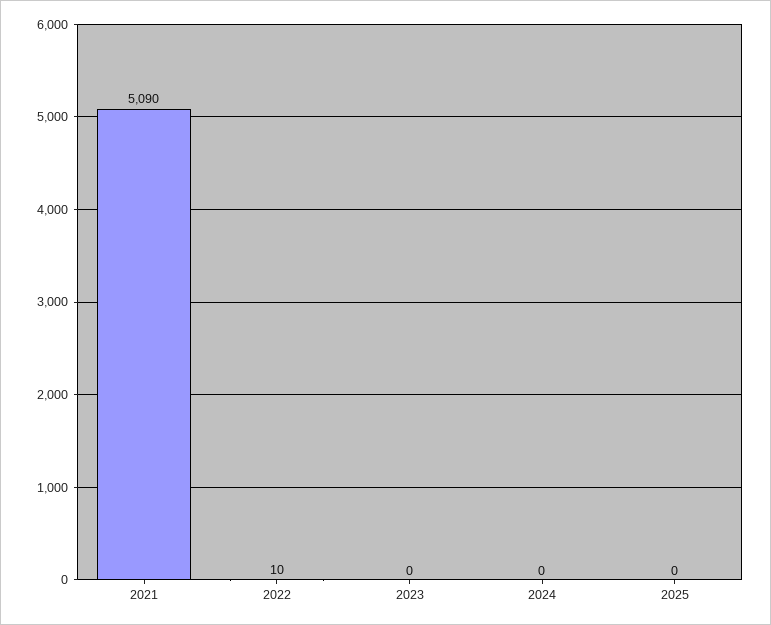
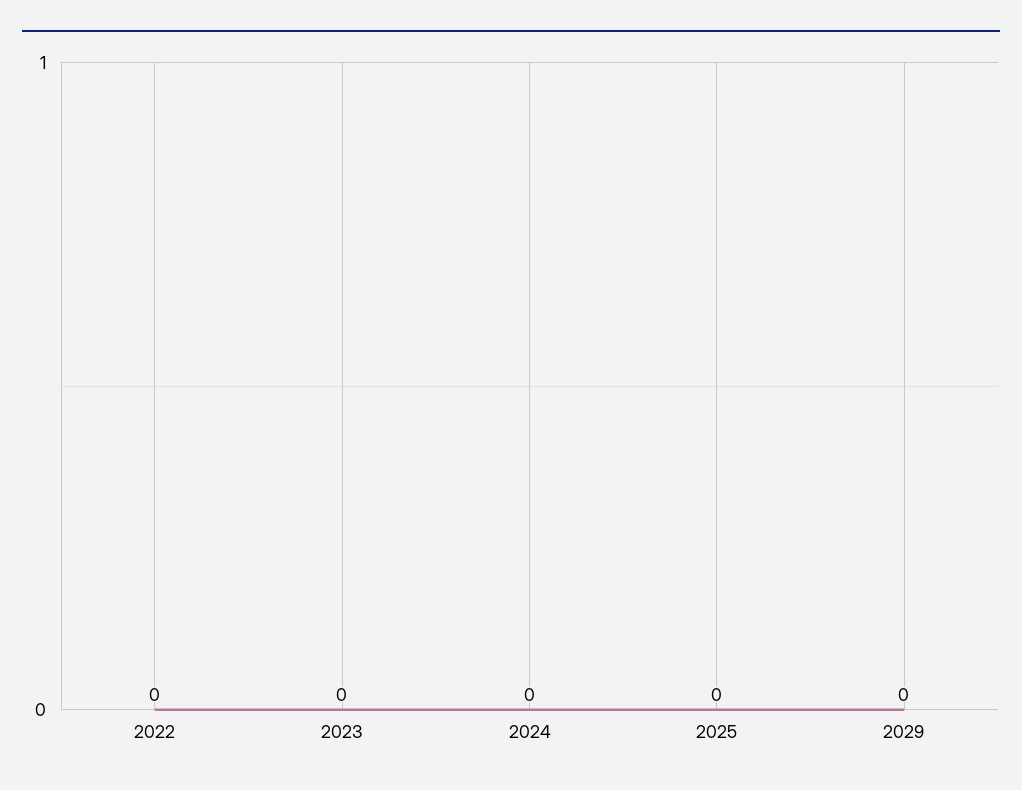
2021: 5090 -> none
2022: 10 -> 0
2029: none -> 0

